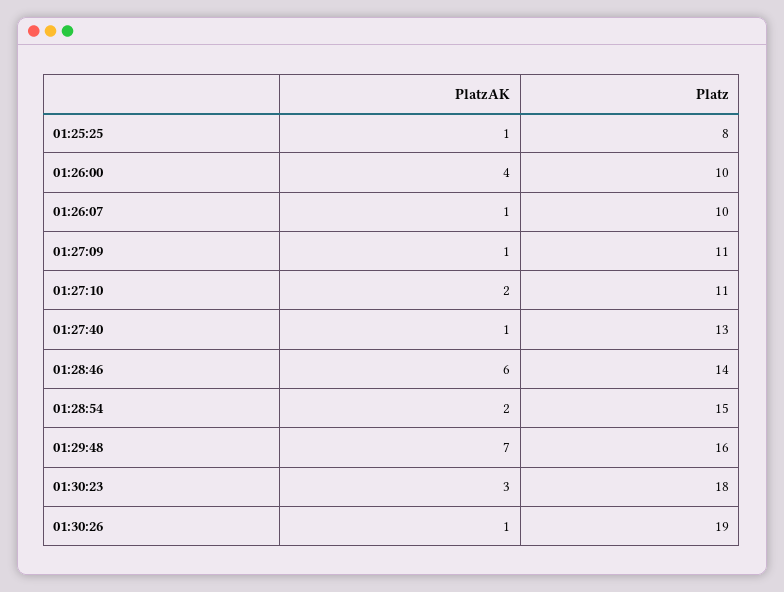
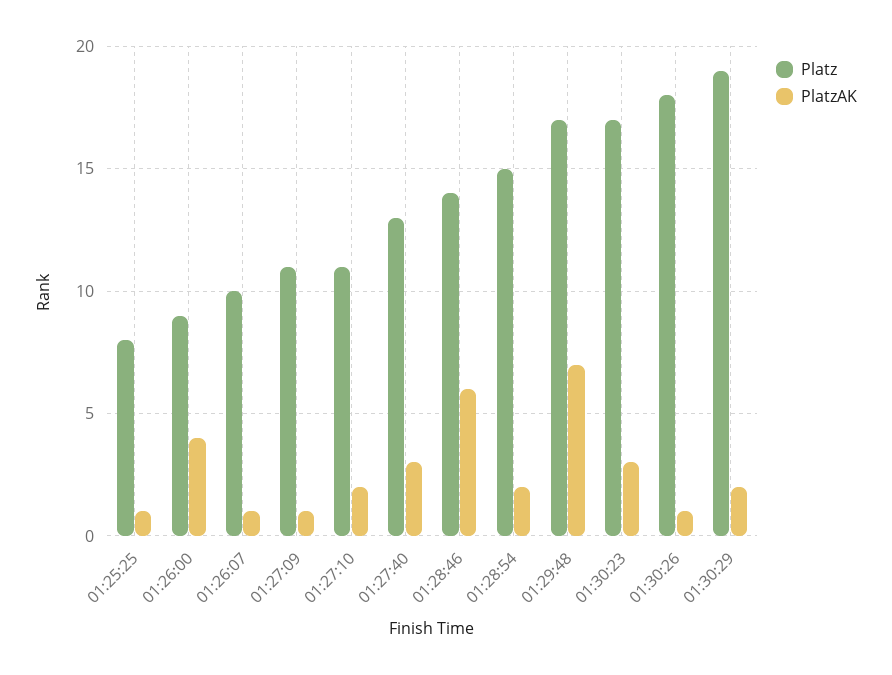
Platz, 01:26:00: 10 -> 9
PlatzAK, 01:27:40: 1 -> 3
Platz, 01:29:48: 16 -> 17
Platz, 01:30:23: 18 -> 17
Platz, 01:30:26: 19 -> 18
Platz, 01:30:29: none -> 19
PlatzAK, 01:30:29: none -> 2

